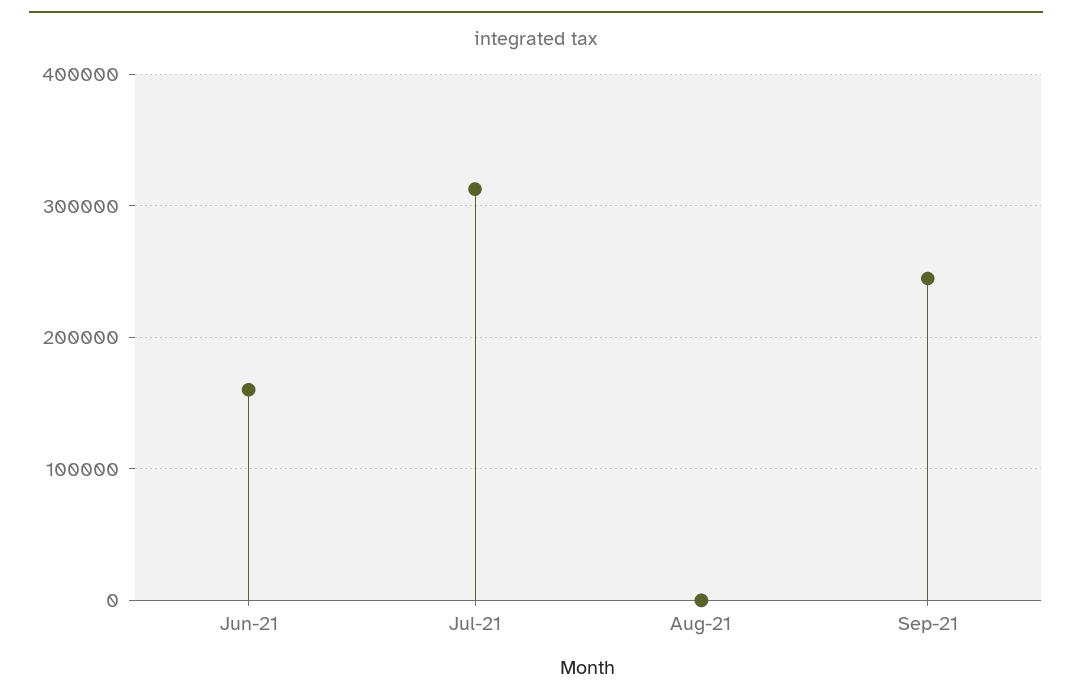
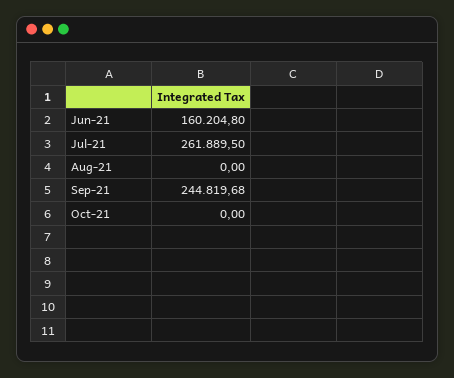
Jul-21: 310000 -> 261889.5
Oct-21: none -> 0

